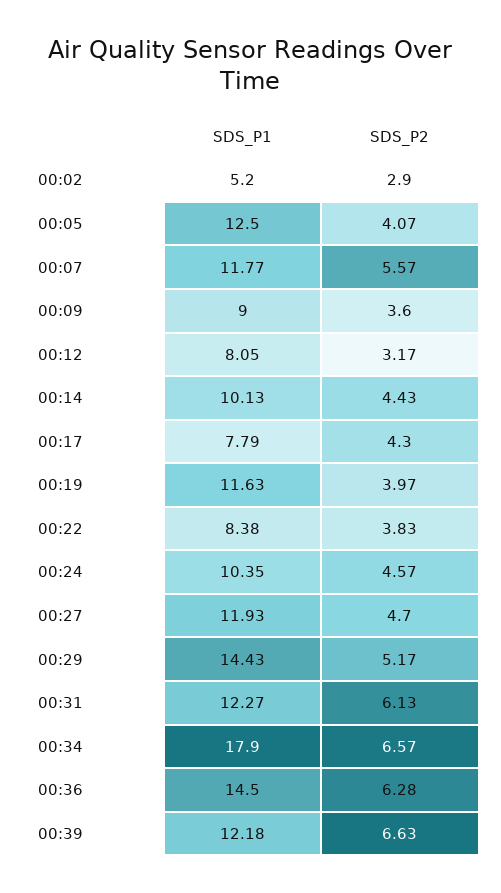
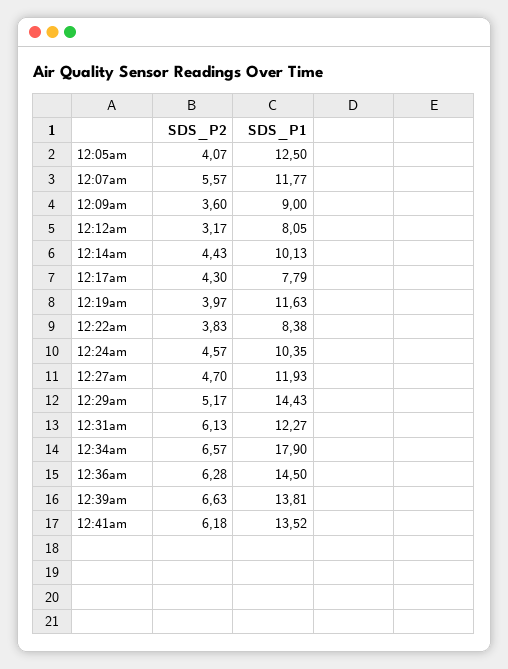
SDS_P1, 00:02: 5.2 -> none
SDS_P2, 00:02: 2.9 -> none
SDS_P1, 00:39: 12.18 -> 13.81
SDS_P2, 12:41am: none -> 6.18
SDS_P1, 12:41am: none -> 13.52

